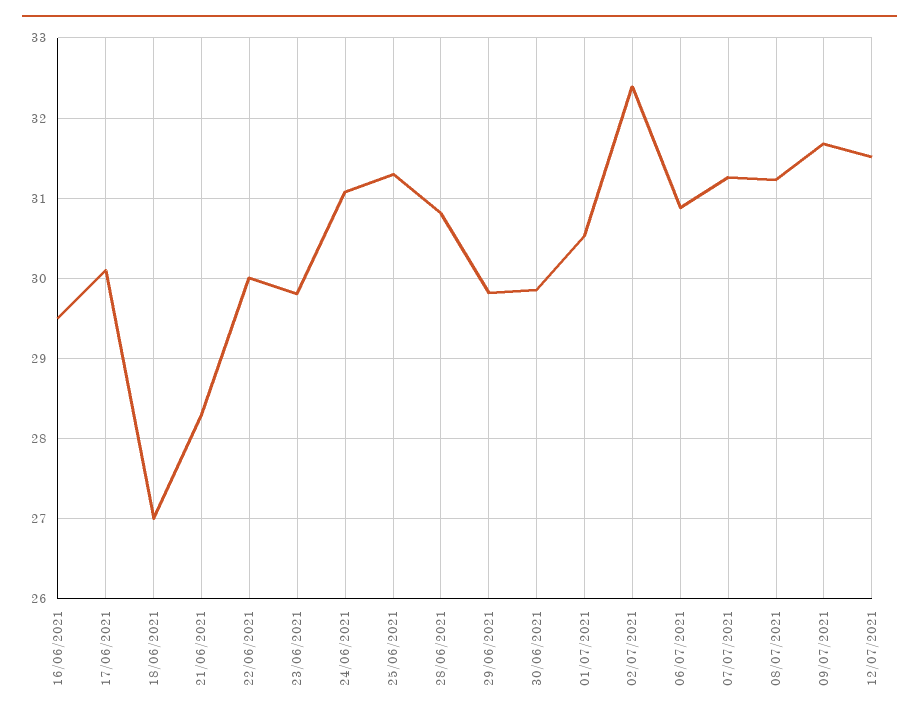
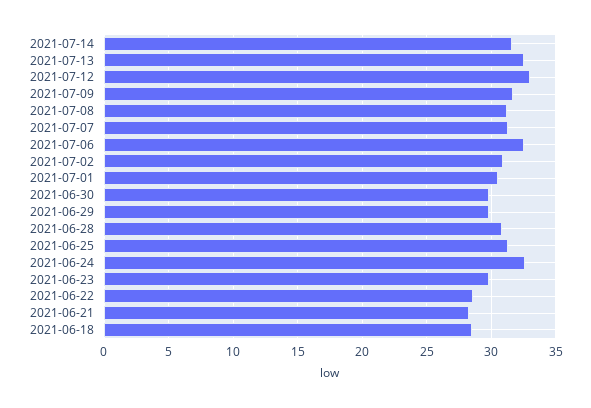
16/06/2021: 29.5 -> none
17/06/2021: 30.1 -> none
18/06/2021: 27 -> 28.5
22/06/2021: 30 -> 28.5
24/06/2021: 31.1 -> 32.5
02/07/2021: 32.4 -> 31
06/07/2021: 30.9 -> 32.5
12/07/2021: 31.5 -> 33
2021-07-14: none -> 31.5
2021-07-13: none -> 32.5

